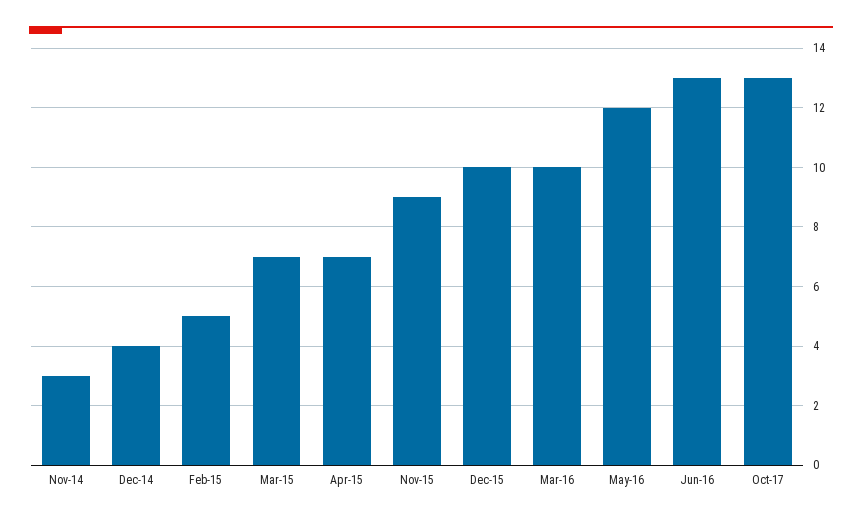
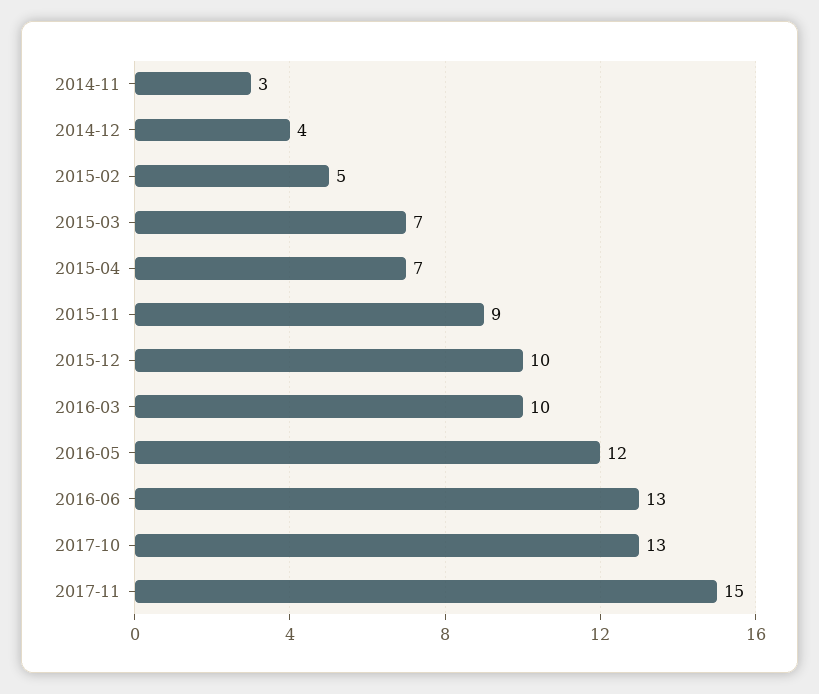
2017-11: none -> 15

